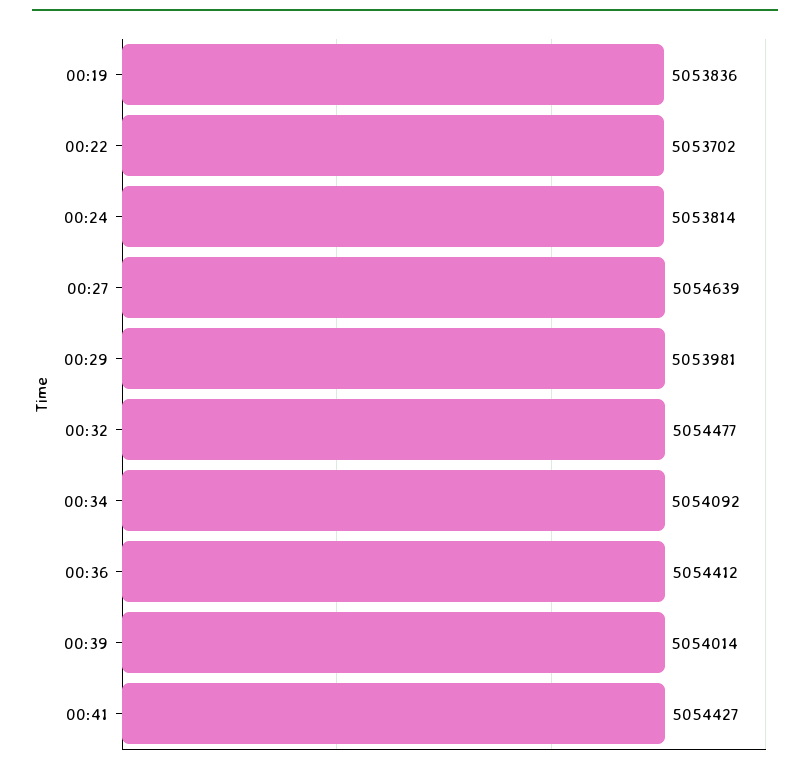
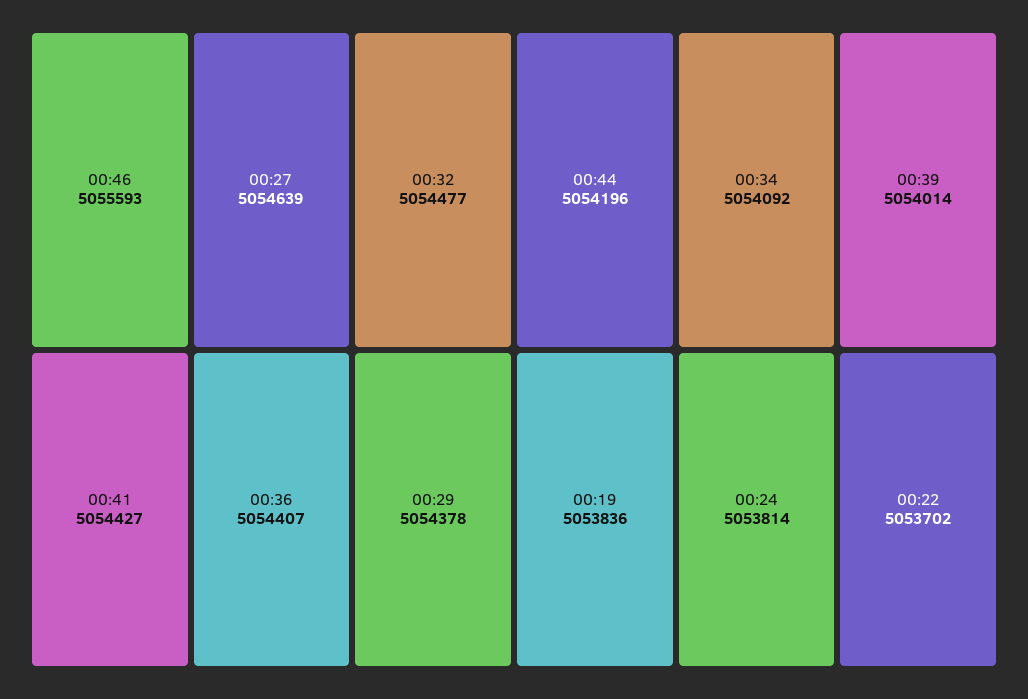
00:29: 5053981 -> 5054378
00:36: 5054412 -> 5054407
00:46: none -> 5055593
00:44: none -> 5054196

